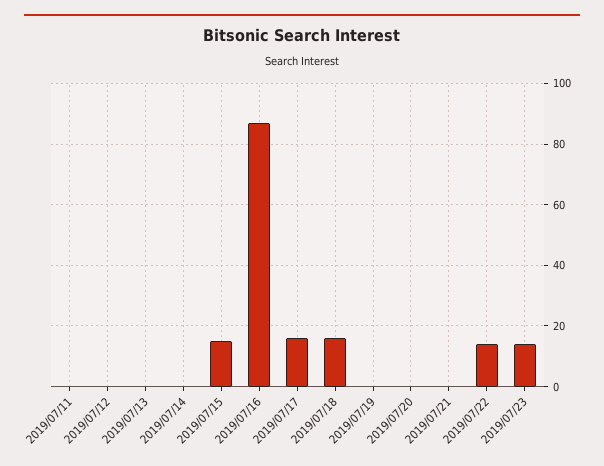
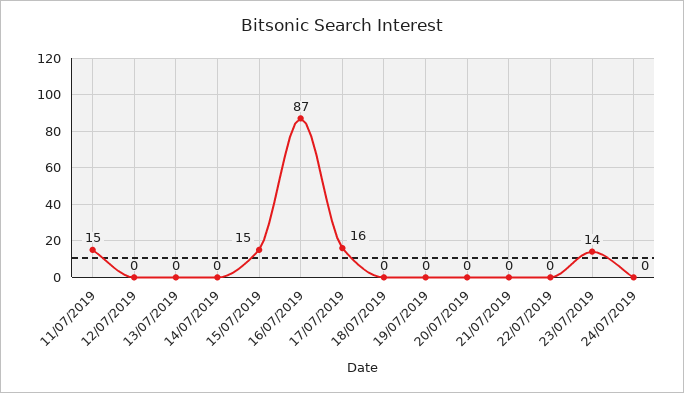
2019/07/11: 0 -> 15
2019/07/18: 15 -> 0
2019/07/22: 15 -> 0
24/07/2019: none -> 0

